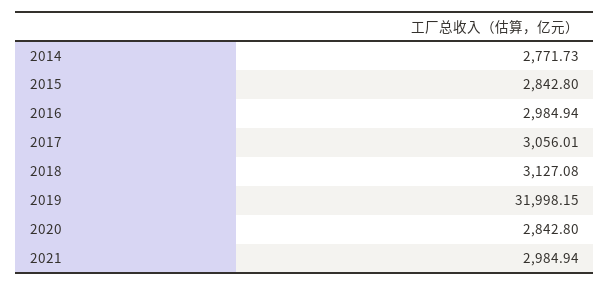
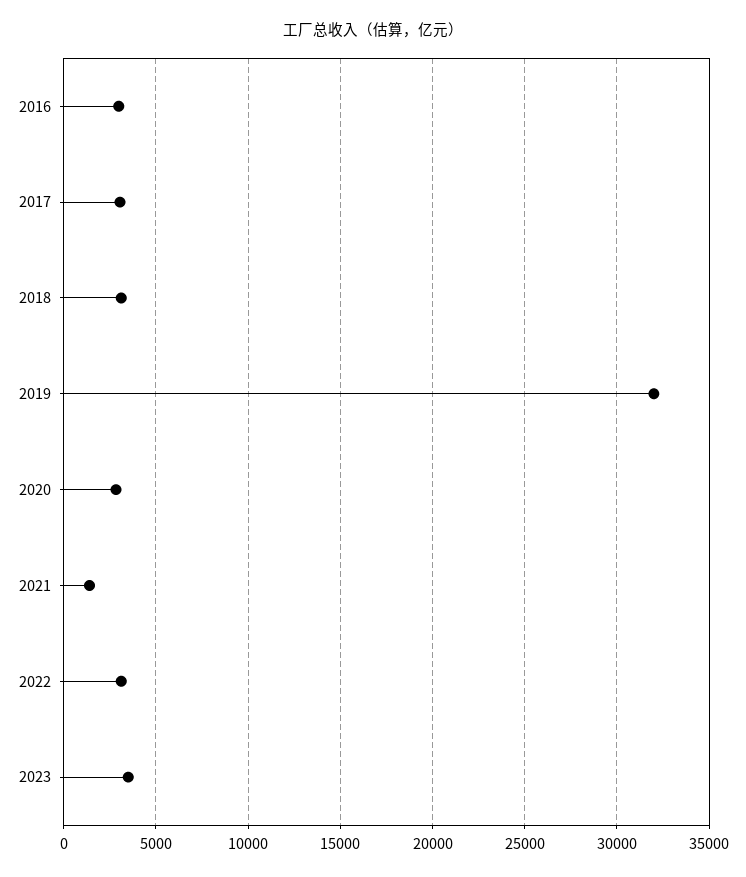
2014: 2771.73 -> none
2015: 2842.8 -> none
2021: 2984.94 -> 1500
2022: none -> 3000
2023: none -> 3500

